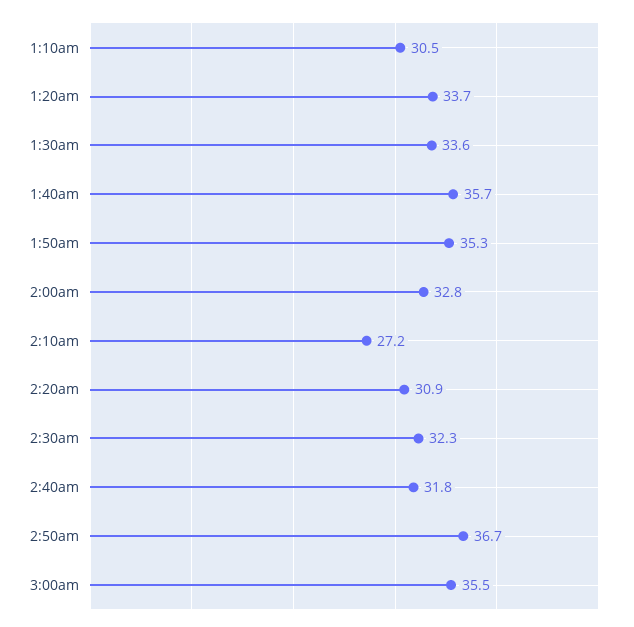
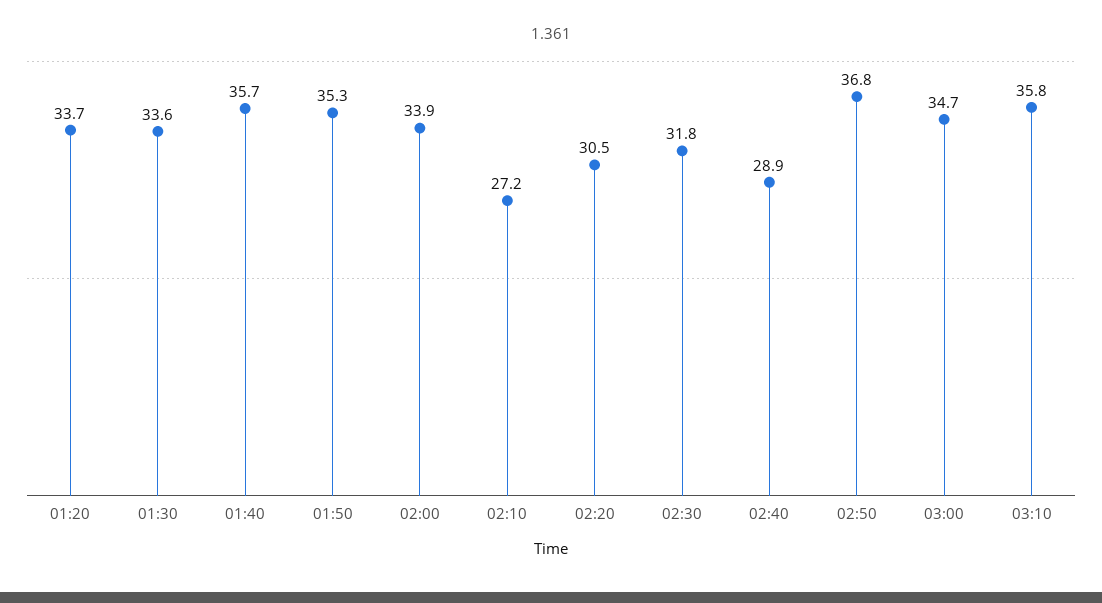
1:10am: 30.5 -> none
2:00am: 32.8 -> 33.9
2:20am: 30.9 -> 30.5
2:30am: 32.3 -> 31.8
2:40am: 31.8 -> 28.9
2:50am: 36.7 -> 36.8
3:00am: 35.5 -> 34.7
03:10: none -> 35.8

